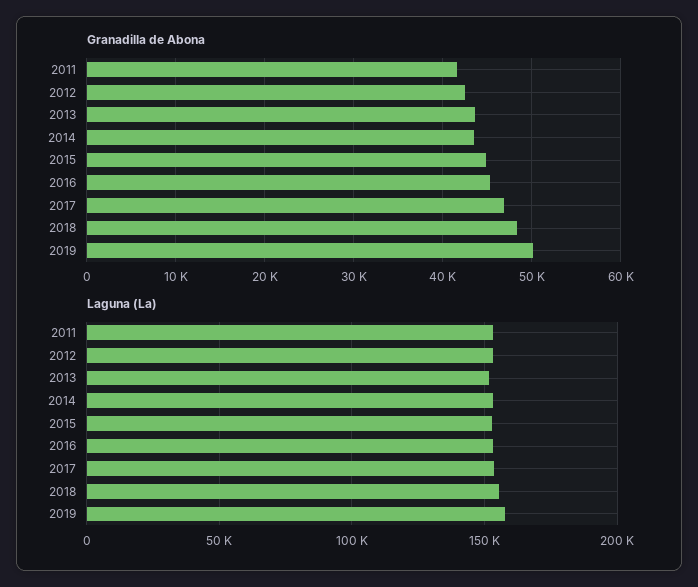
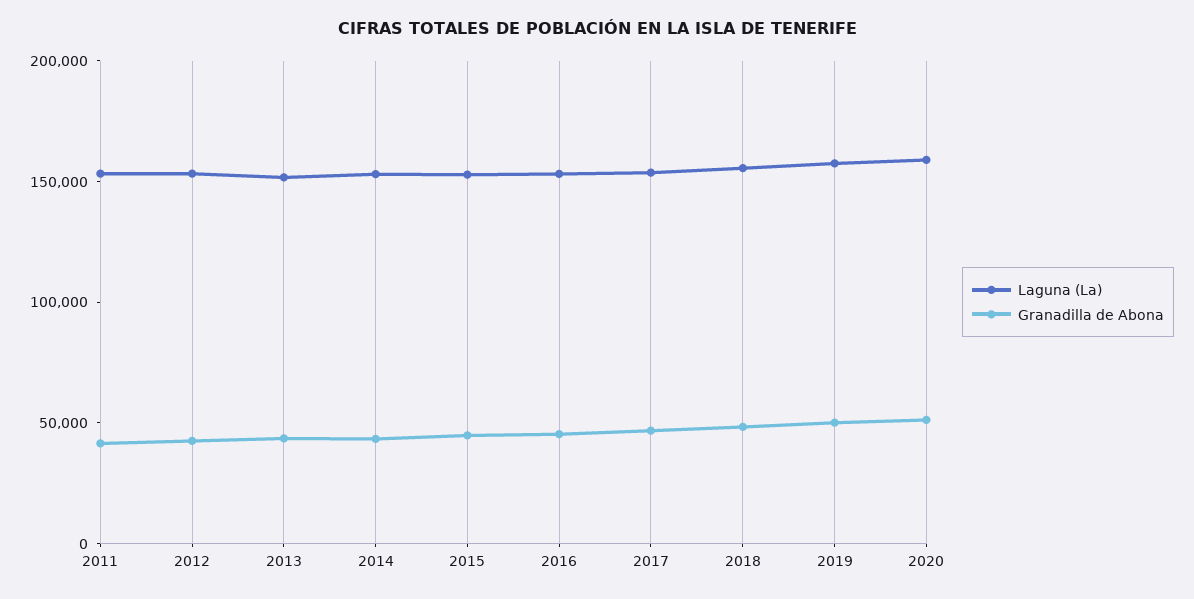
Laguna (La), 2020: none -> 160000
Granadilla de Abona, 2020: none -> 50000

